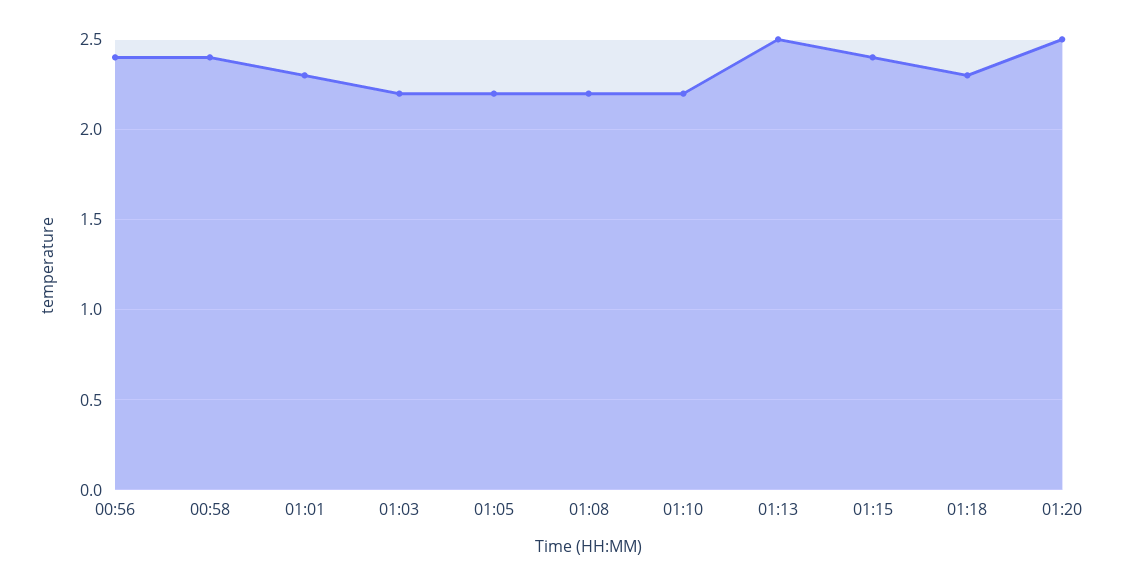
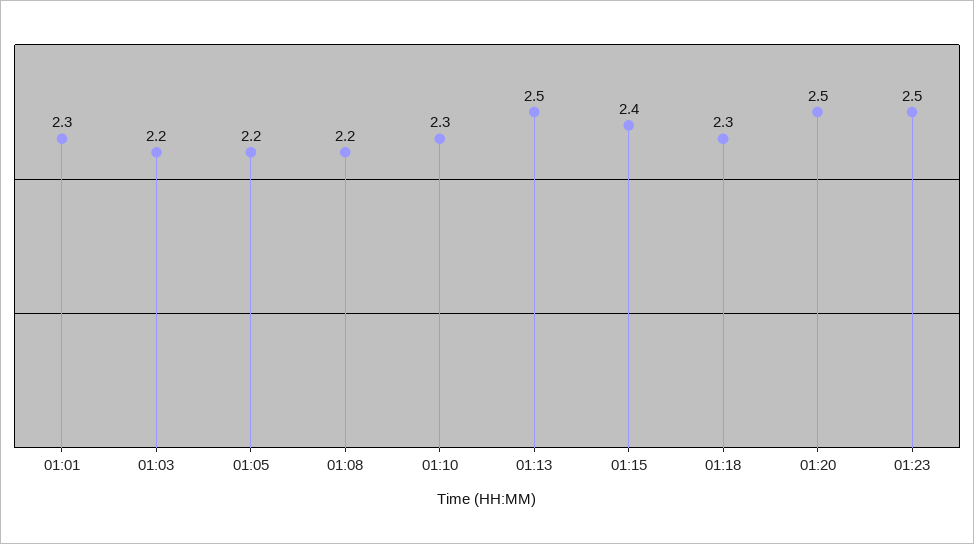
00:56: 2.4 -> none
00:58: 2.4 -> none
01:10: 2.2 -> 2.3
01:23: none -> 2.5

